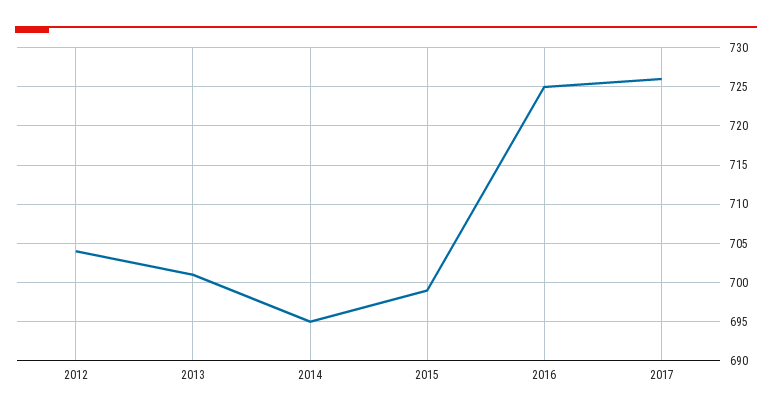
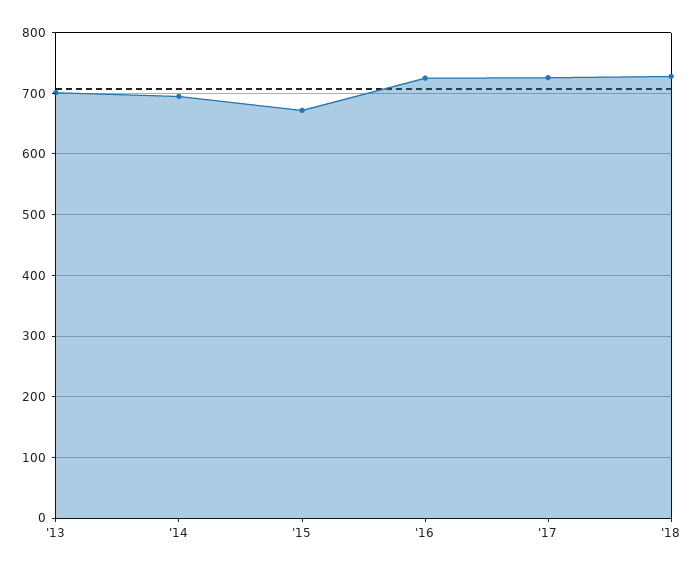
2012: 704 -> none
2015: 699 -> 670
'18: none -> 730

